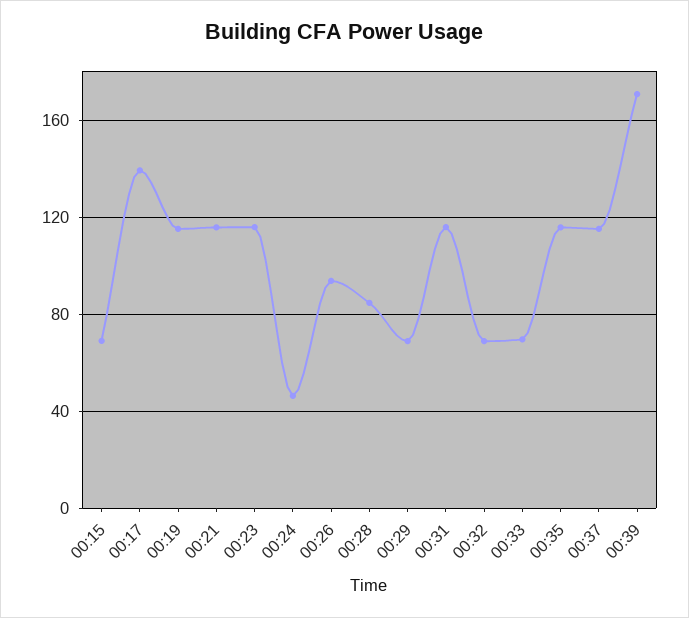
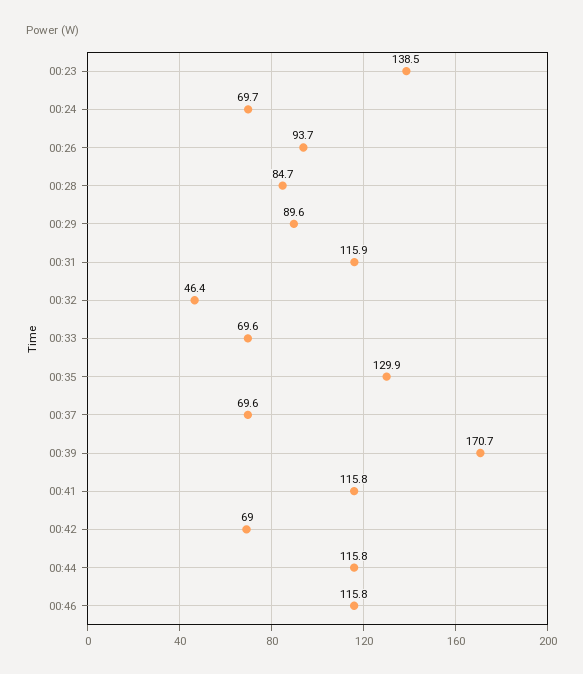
00:15: 70 -> none
00:17: 140 -> none
00:19: 115 -> none
00:21: 115 -> none
00:23: 115 -> 138.5
00:24: 45 -> 69.7
00:29: 70 -> 89.6
00:32: 70 -> 46.4
00:35: 115 -> 129.9
00:37: 115 -> 69.6
00:41: none -> 115.8
00:42: none -> 69
00:44: none -> 115.8
00:46: none -> 115.8

